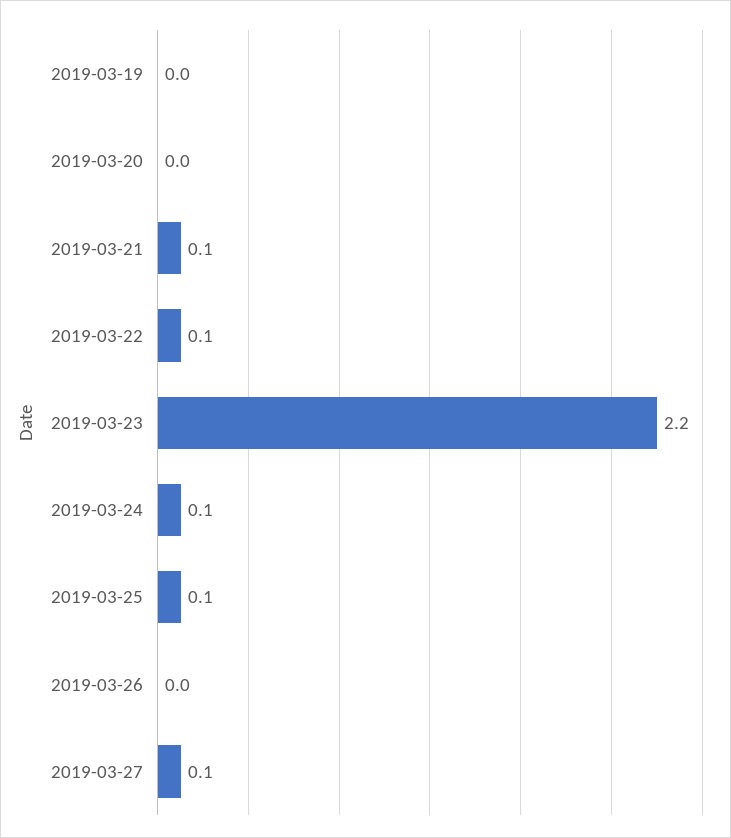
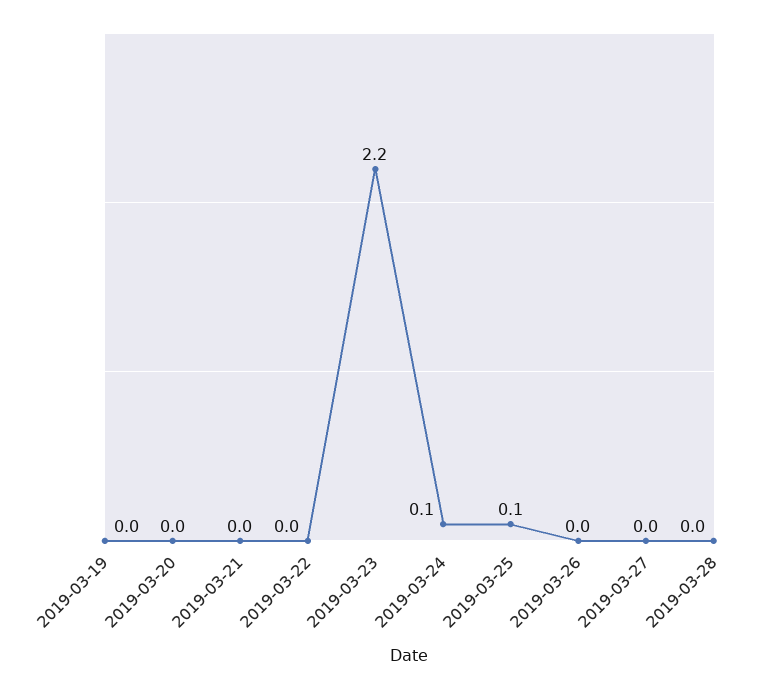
2019-03-21: 0.1 -> 0
2019-03-22: 0.1 -> 0
2019-03-27: 0.1 -> 0
2019-03-28: none -> 0

